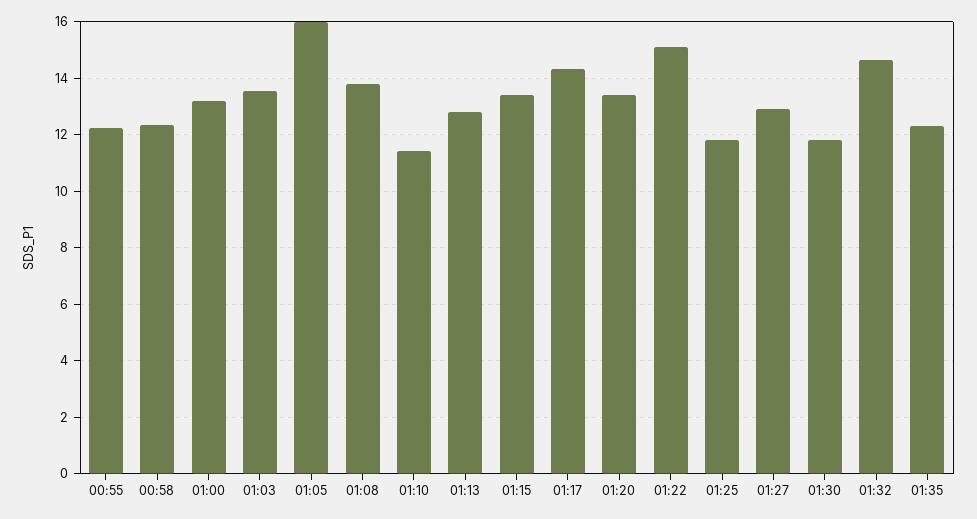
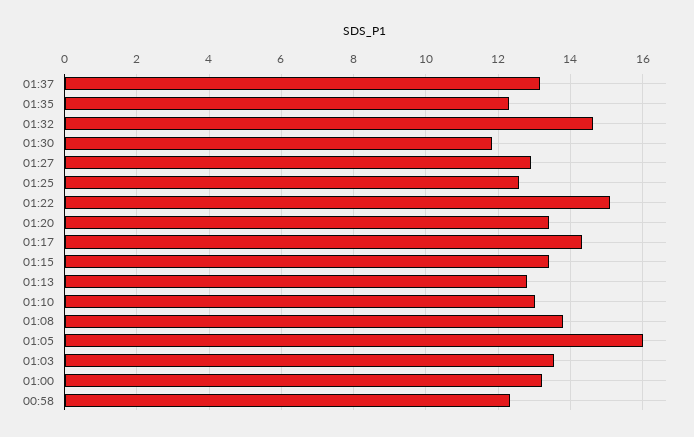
00:55: 12.25 -> none
01:10: 11.5 -> 13
01:25: 11.75 -> 12.6
01:37: none -> 13.2

